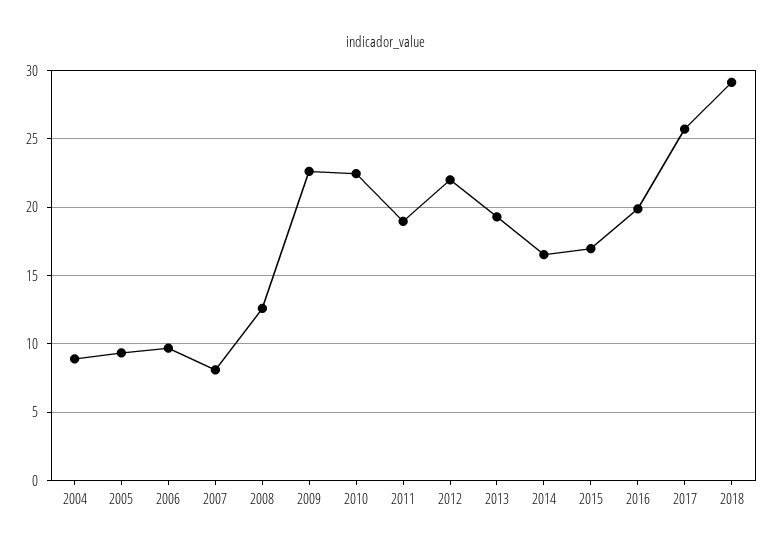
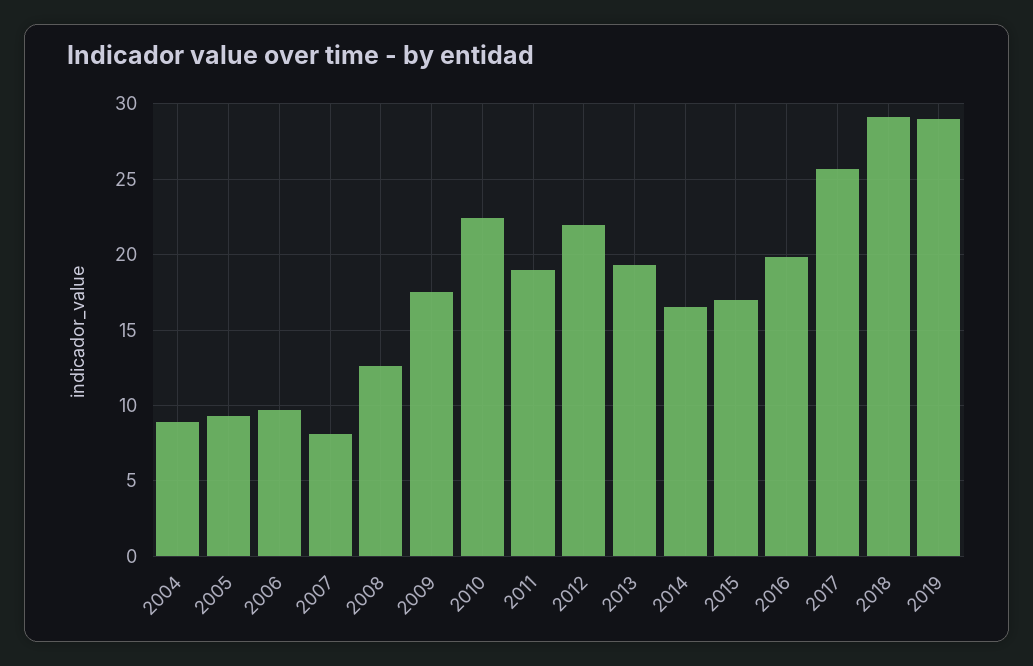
2009: 22.5 -> 17.5
2019: none -> 29

